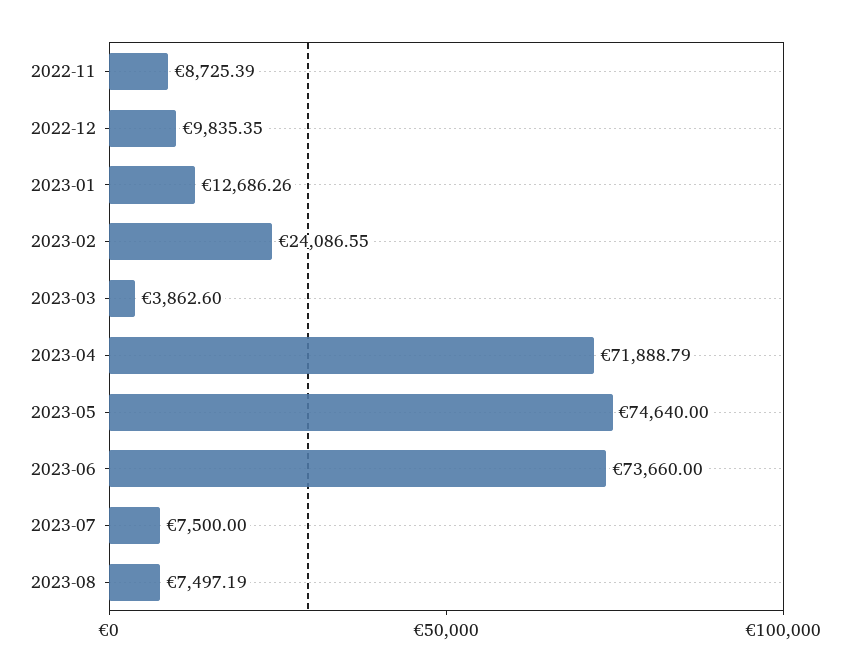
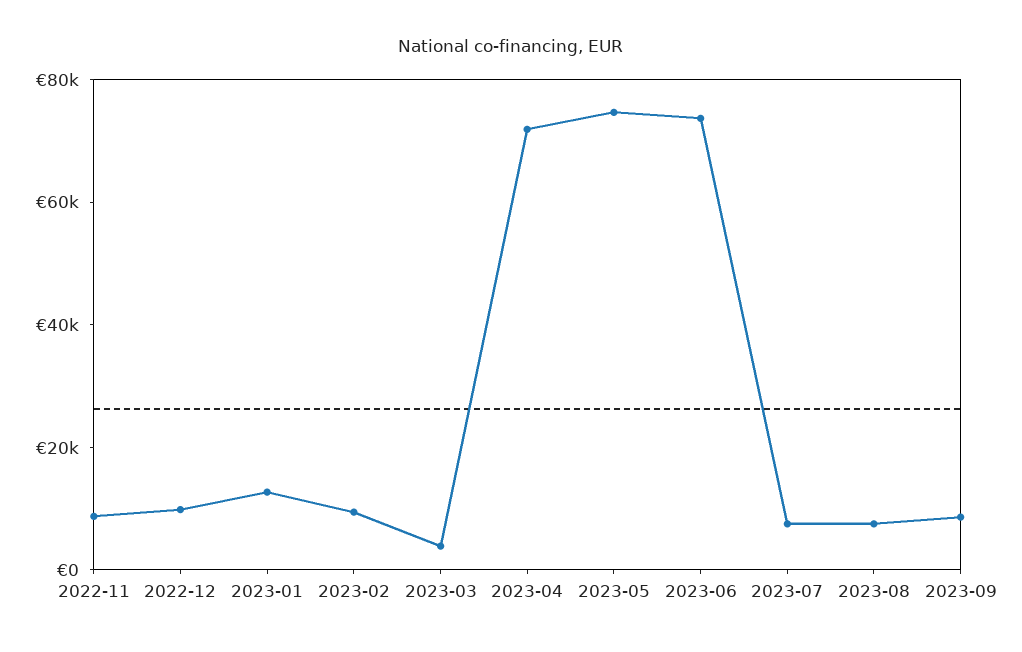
2023-02: 24086.55 -> 10000
2023-09: none -> 10000

